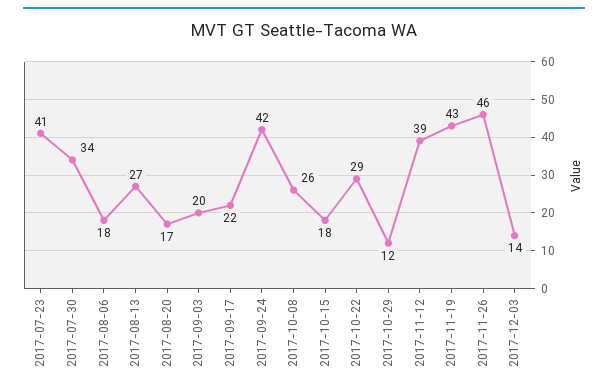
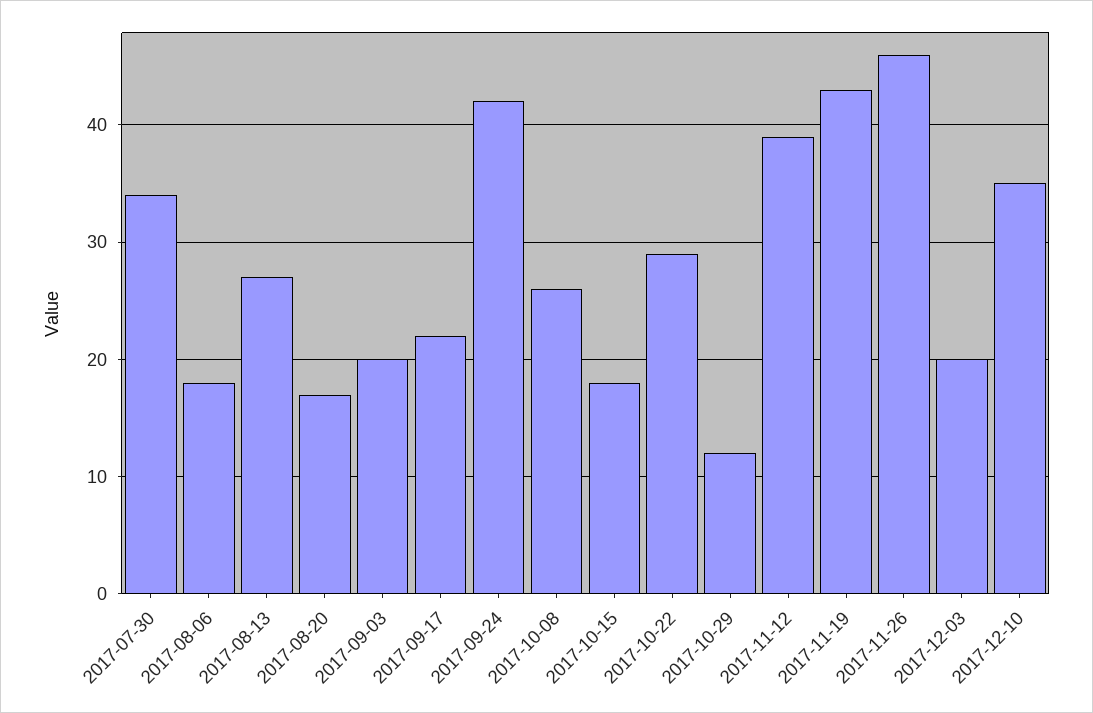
2017-07-23: 41 -> none
2017-12-03: 14 -> 20
2017-12-10: none -> 35

